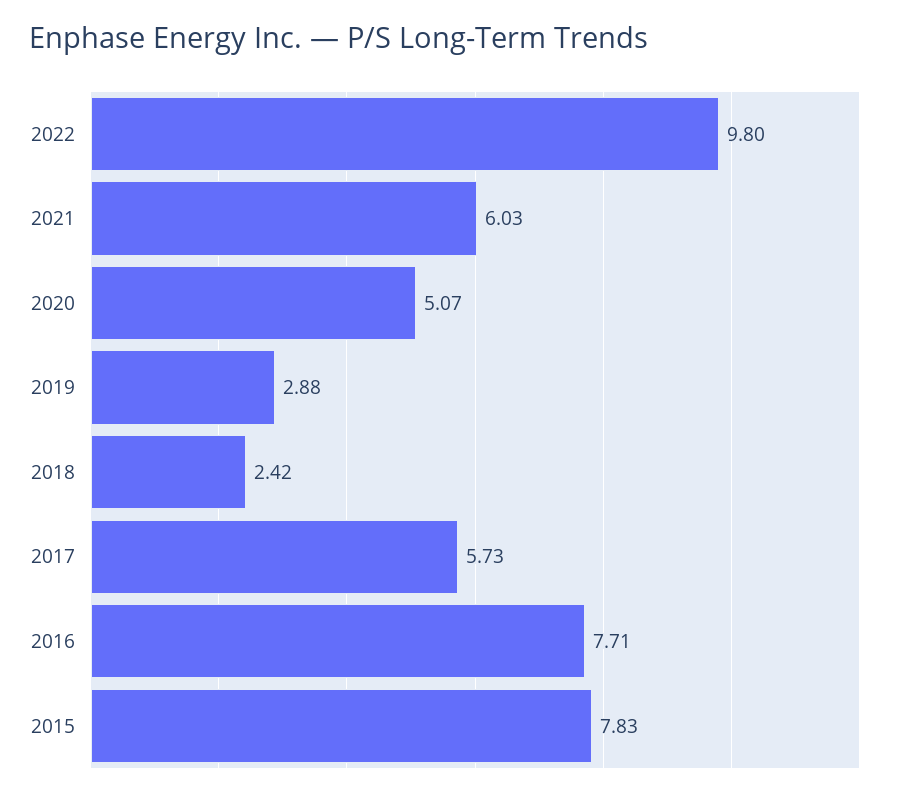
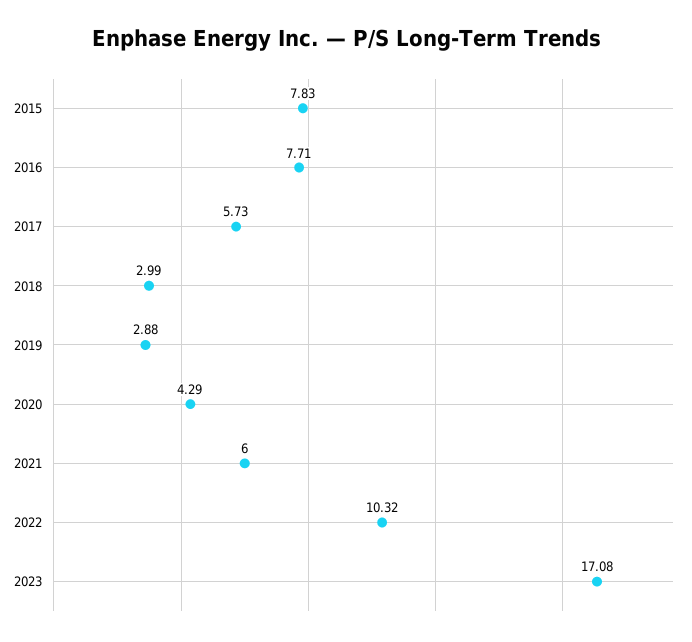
2022: 9.8 -> 10.32
2021: 6.03 -> 6
2020: 5.07 -> 4.29
2018: 2.42 -> 2.99
2023: none -> 17.08

